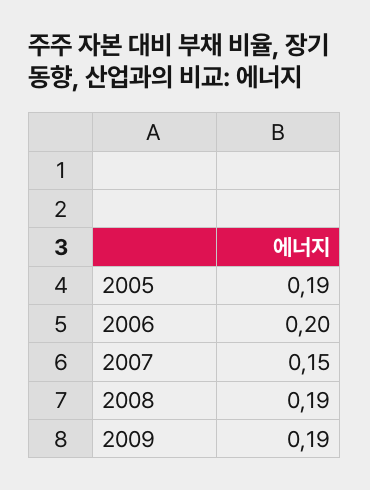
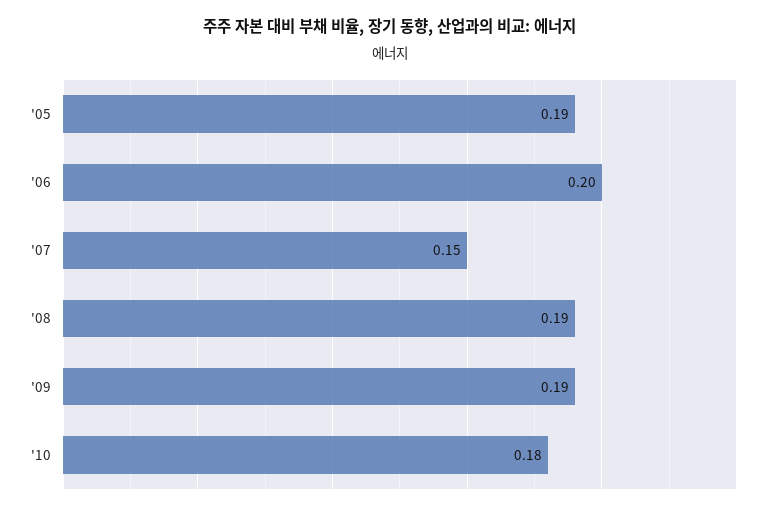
'10: none -> 0.18

